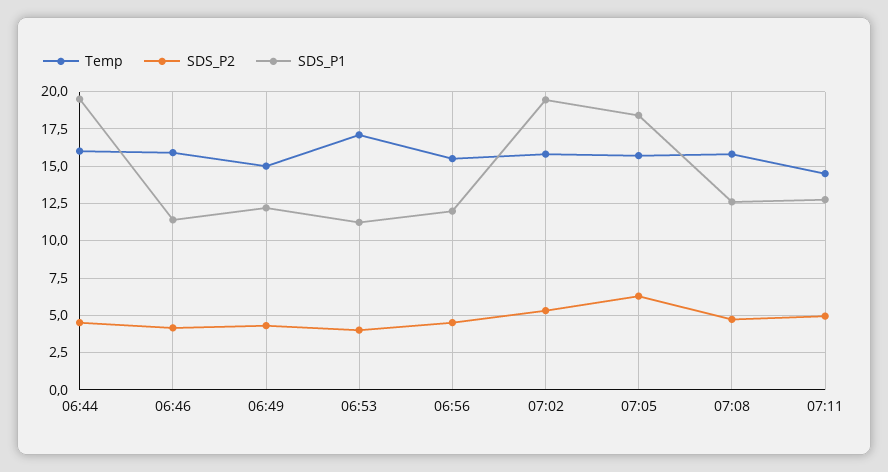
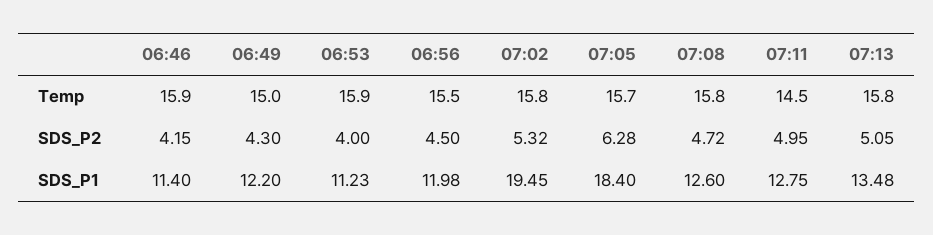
Temp, 06:44: 16 -> none
SDS_P2, 06:44: 4.5 -> none
SDS_P1, 06:44: 19.5 -> none
Temp, 06:53: 17 -> 15.9
Temp, 07:13: none -> 15.8
SDS_P2, 07:13: none -> 5.05
SDS_P1, 07:13: none -> 13.48

